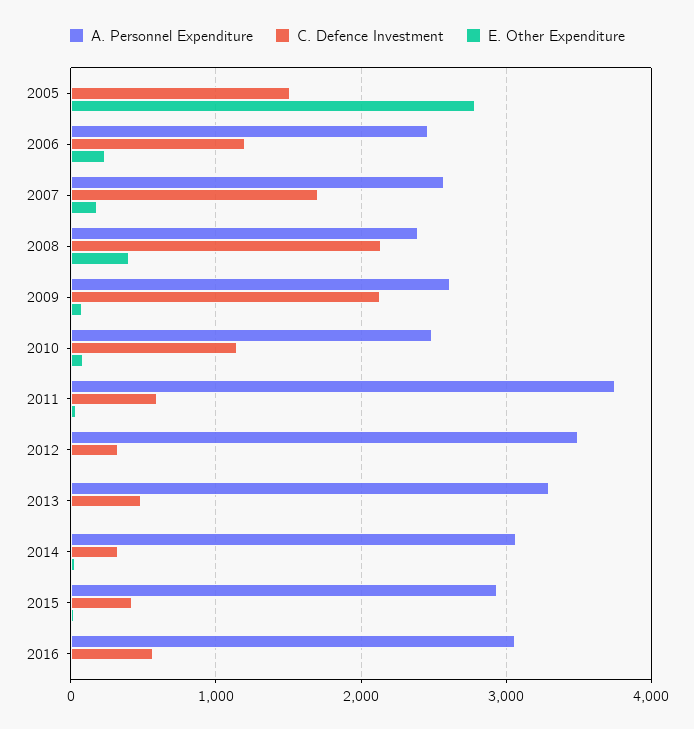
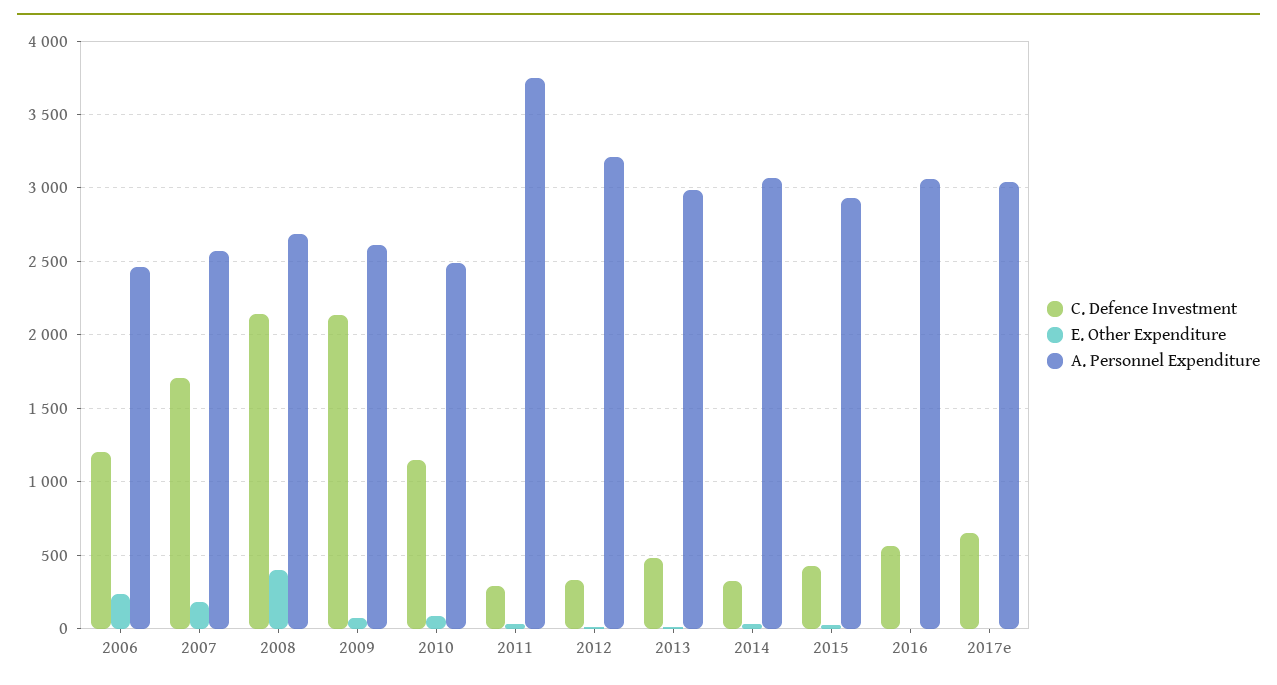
A. Personnel Expenditure, 2005: 0 -> none
C. Defence Investment, 2005: 1500 -> none
E. Other Expenditure, 2005: 2800 -> none
A. Personnel Expenditure, 2008: 2400 -> 2700
C. Defence Investment, 2011: 600 -> 300
A. Personnel Expenditure, 2012: 3500 -> 3200
A. Personnel Expenditure, 2013: 3300 -> 3000
C. Defence Investment, 2017e: none -> 650
E. Other Expenditure, 2017e: none -> 0
A. Personnel Expenditure, 2017e: none -> 3050

